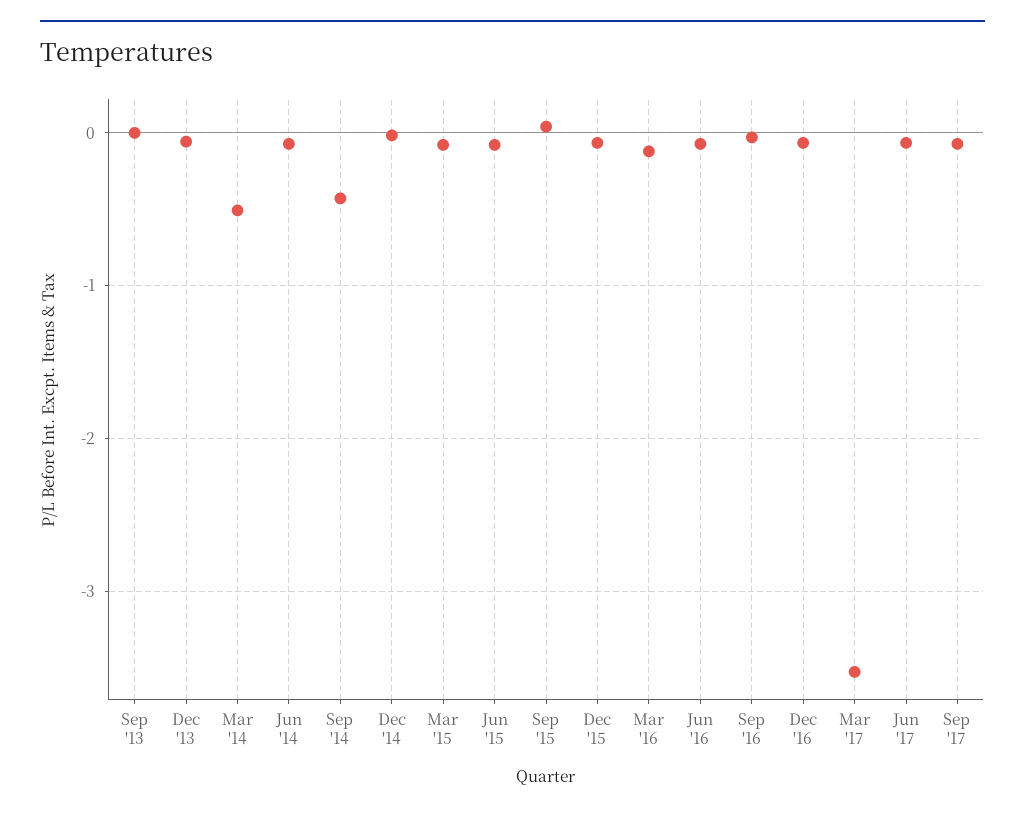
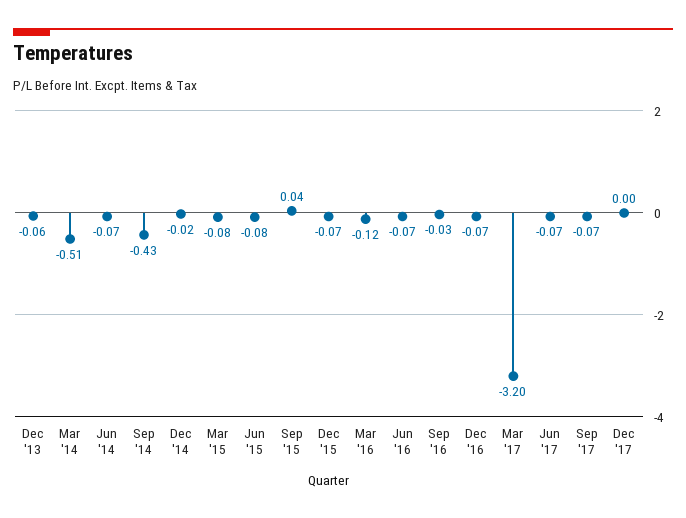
Sep '13: 0 -> none
Mar '17: -3.5 -> -3.2
Dec '17: none -> 0

